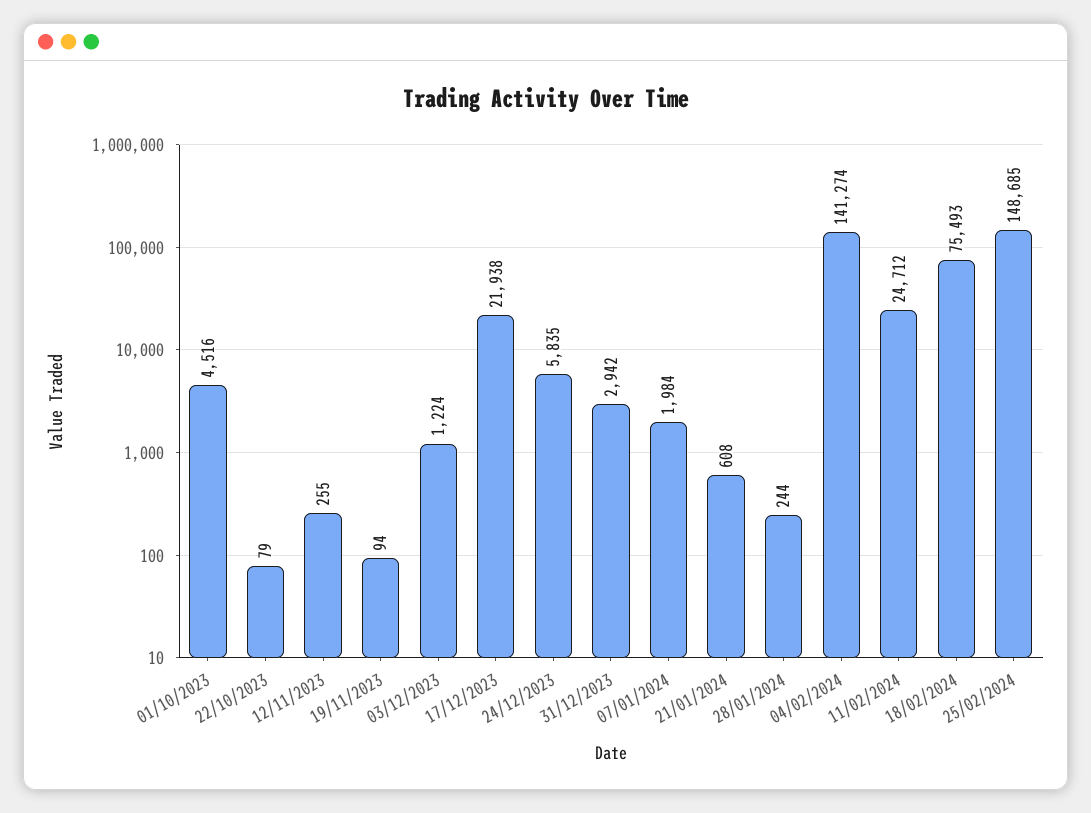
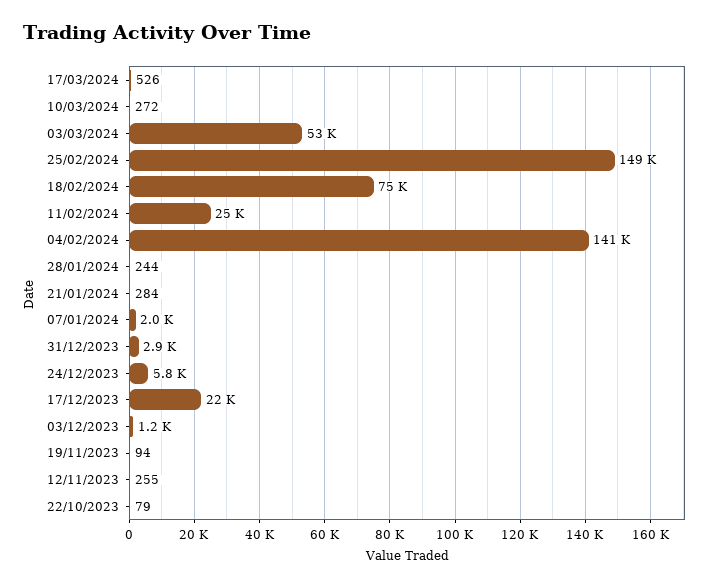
01/10/2023: 4516 -> none
21/01/2024: 608 -> 284
17/03/2024: none -> 526
10/03/2024: none -> 272
03/03/2024: none -> 53000

